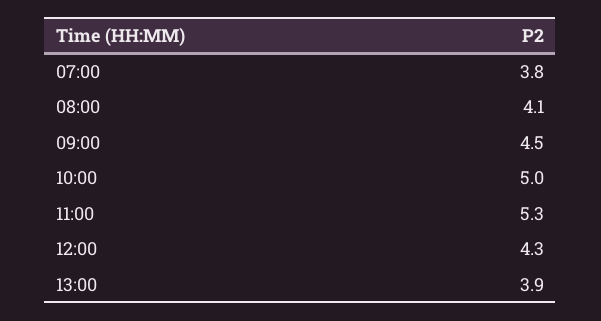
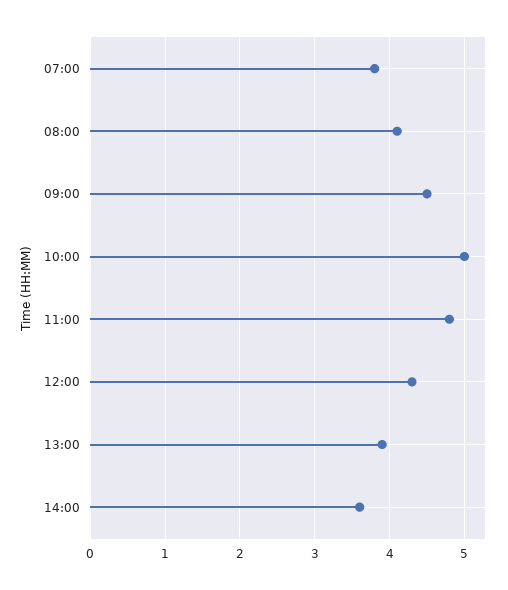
11:00: 5.3 -> 4.8
14:00: none -> 3.6

